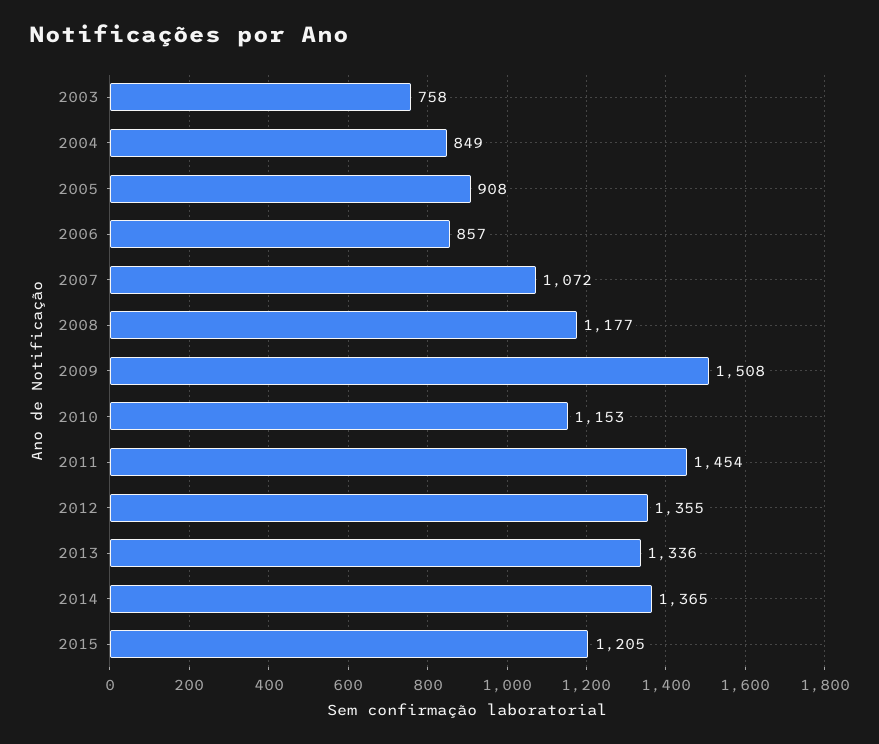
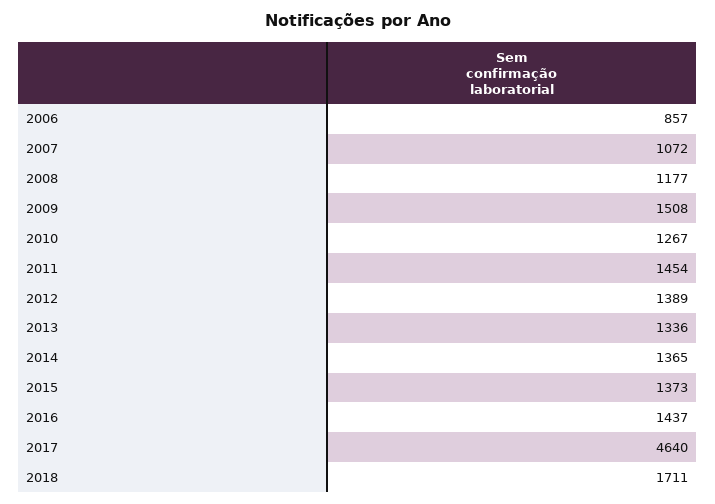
2003: 758 -> none
2004: 849 -> none
2005: 908 -> none
2010: 1153 -> 1267
2012: 1355 -> 1389
2015: 1205 -> 1373
2016: none -> 1437
2017: none -> 4640
2018: none -> 1711

